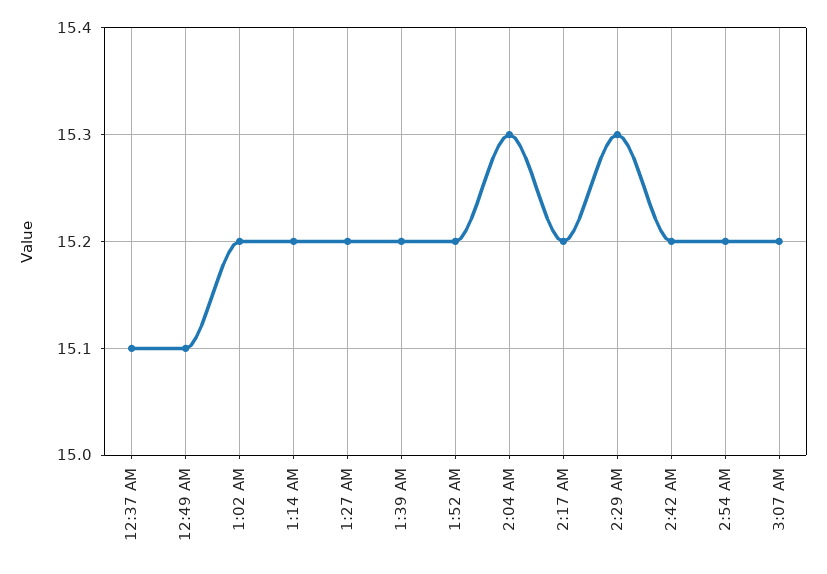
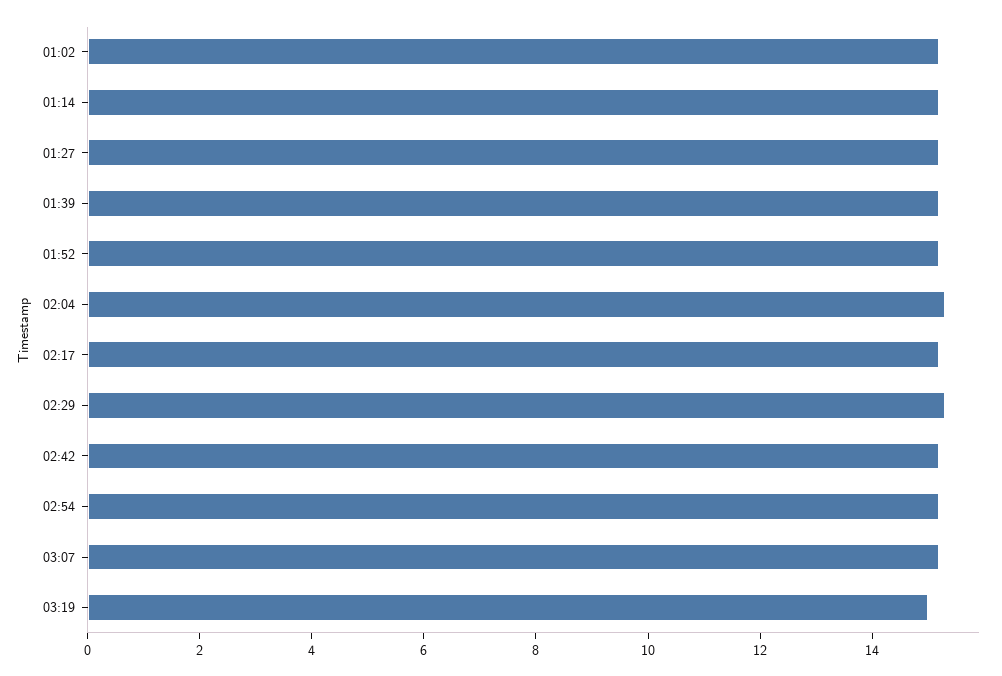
12:37 AM: 15.1 -> none
12:49 AM: 15.1 -> none
03:19: none -> 15

